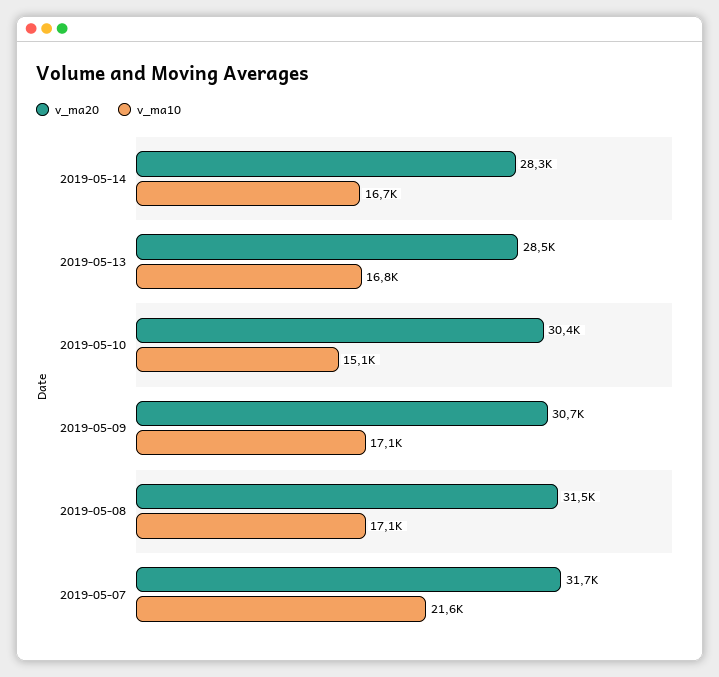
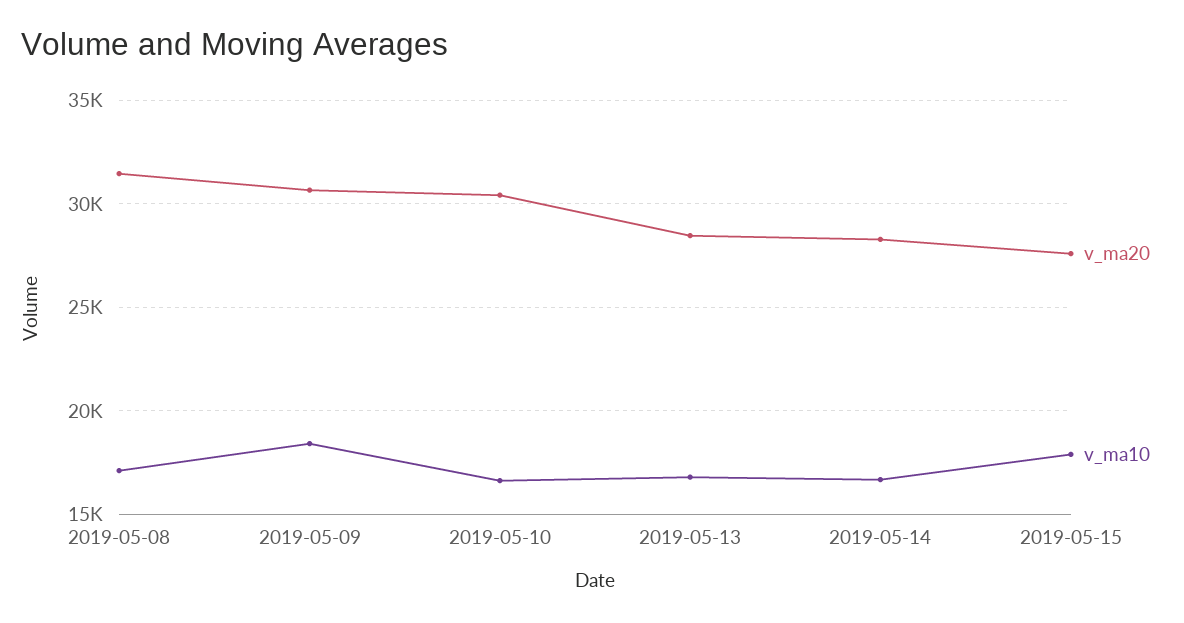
v_ma10, 2019-05-10: 15100 -> 16500
v_ma10, 2019-05-09: 17100 -> 18500
v_ma20, 2019-05-07: 31700 -> none
v_ma10, 2019-05-07: 21600 -> none
v_ma20, 2019-05-15: none -> 27500
v_ma10, 2019-05-15: none -> 18000

